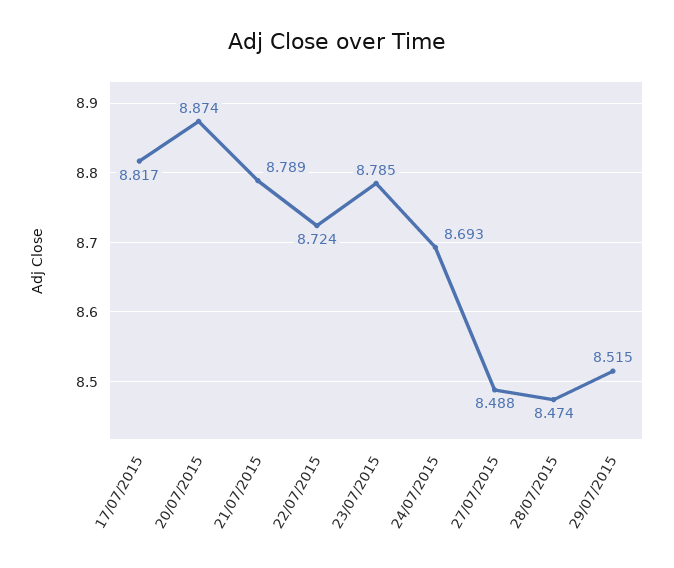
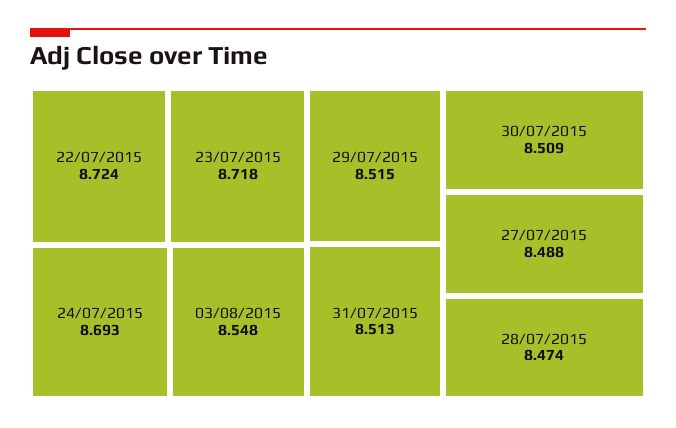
17/07/2015: 8.817 -> none
20/07/2015: 8.874 -> none
21/07/2015: 8.789 -> none
23/07/2015: 8.785 -> 8.718
03/08/2015: none -> 8.548
31/07/2015: none -> 8.513
30/07/2015: none -> 8.509

